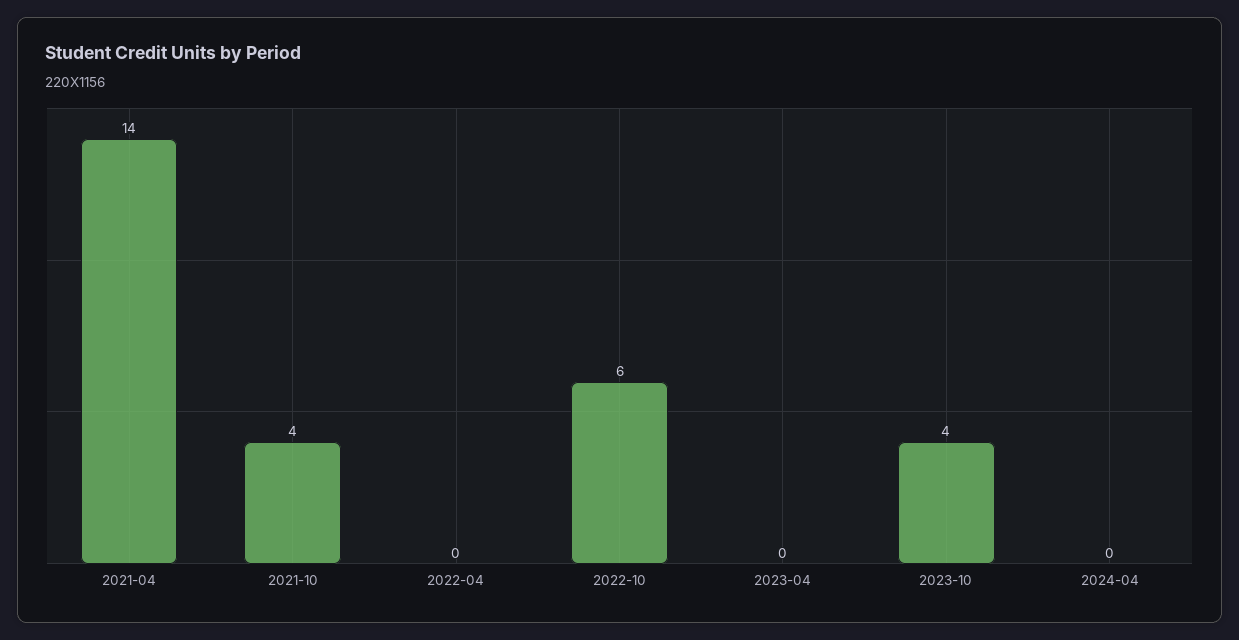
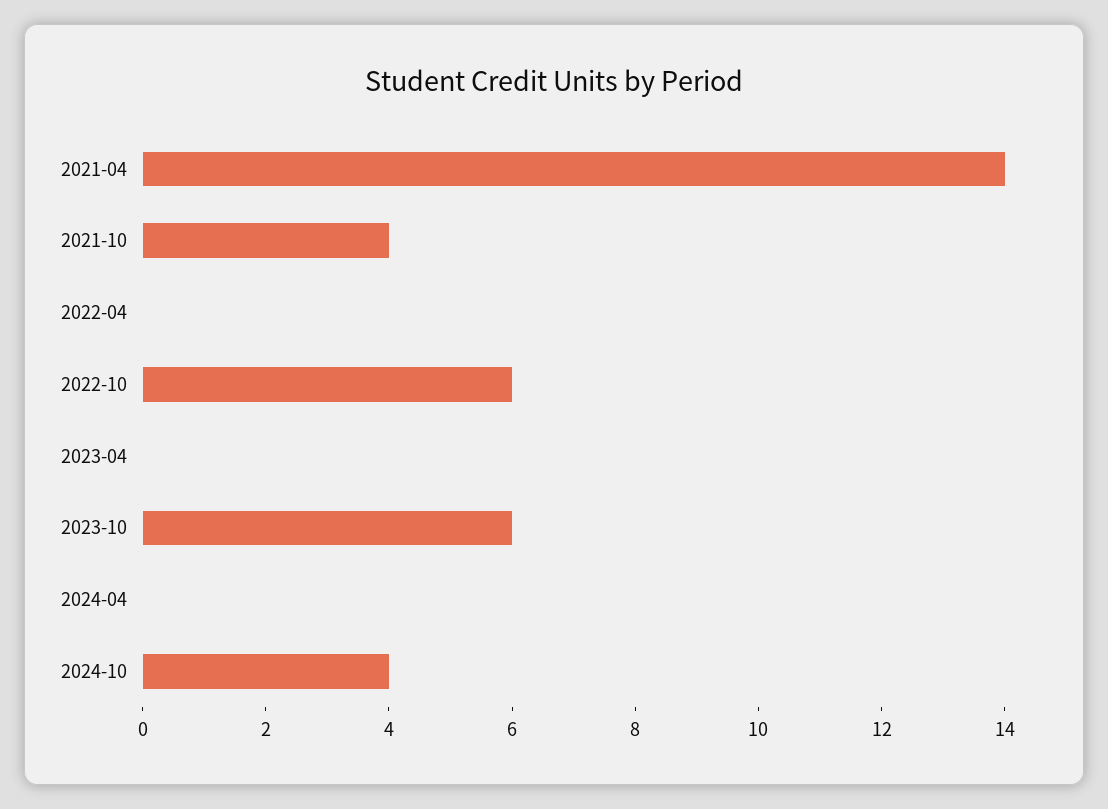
2023-10: 4 -> 6
2024-10: none -> 4

